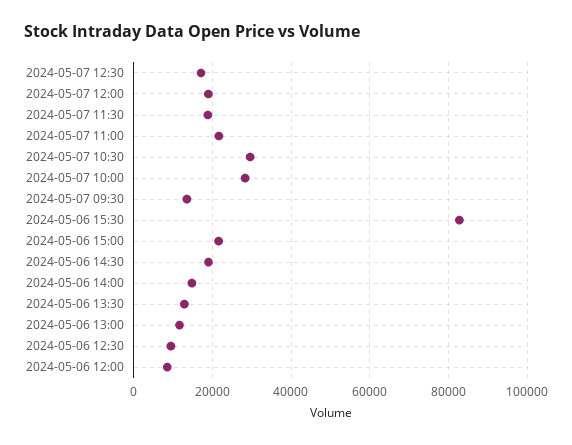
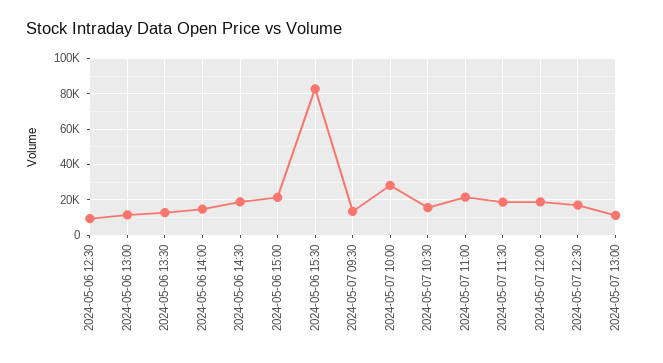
2024-05-07 10:30: 30000 -> 15000
2024-05-06 12:00: 8000 -> none
2024-05-07 13:00: none -> 10000

